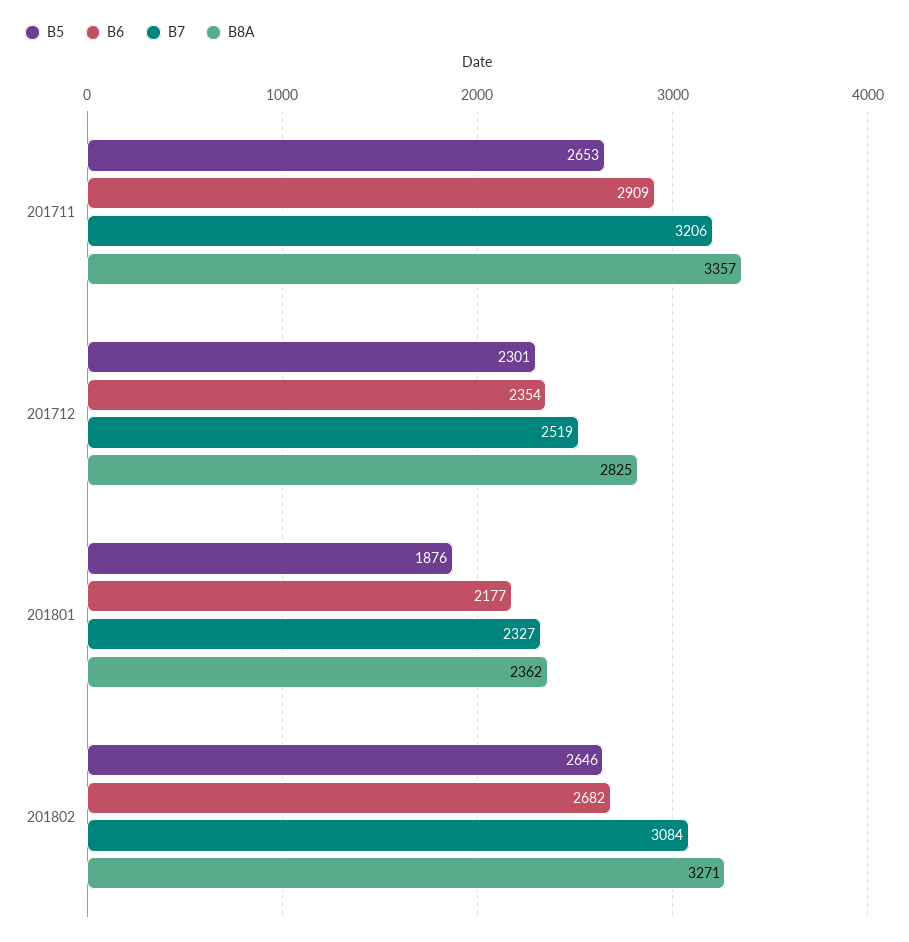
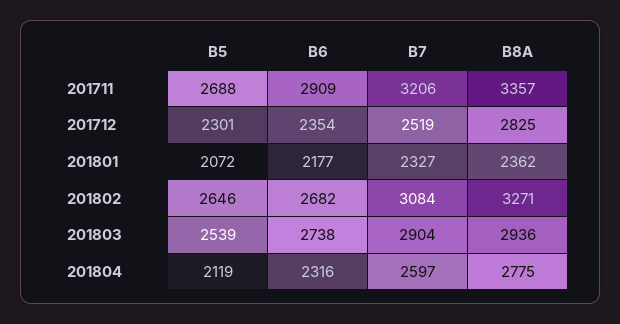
B5, 201711: 2653 -> 2688
B5, 201801: 1876 -> 2072
B5, 201803: none -> 2539
B6, 201803: none -> 2738
B7, 201803: none -> 2904
B8A, 201803: none -> 2936
B5, 201804: none -> 2119
B6, 201804: none -> 2316
B7, 201804: none -> 2597
B8A, 201804: none -> 2775

